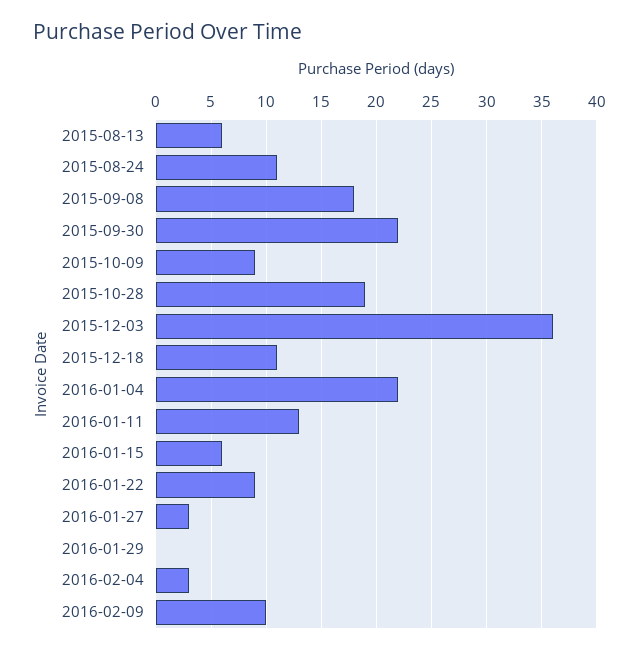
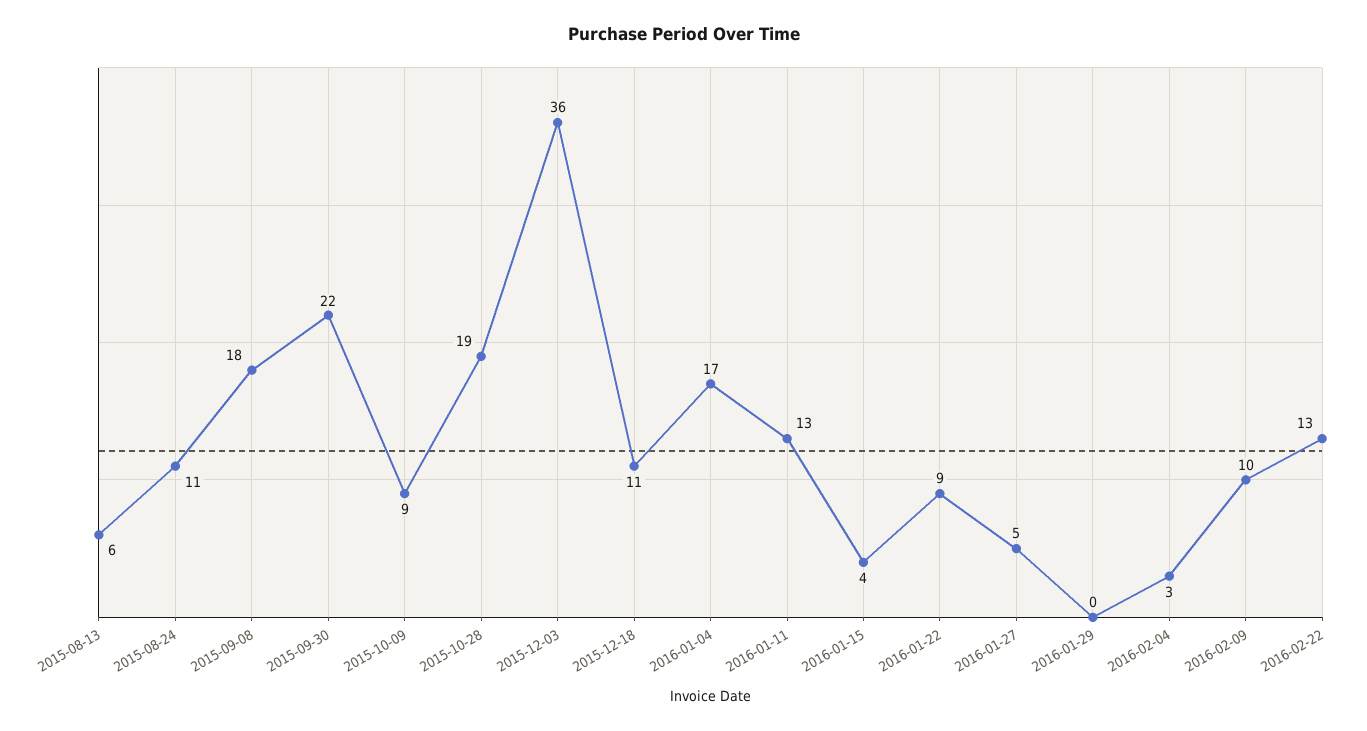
2016-01-04: 22 -> 17
2016-01-15: 6 -> 4
2016-01-27: 3 -> 5
2016-02-22: none -> 13

